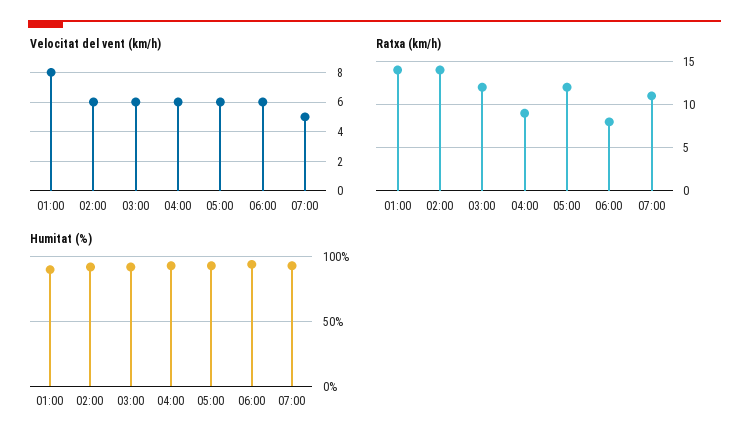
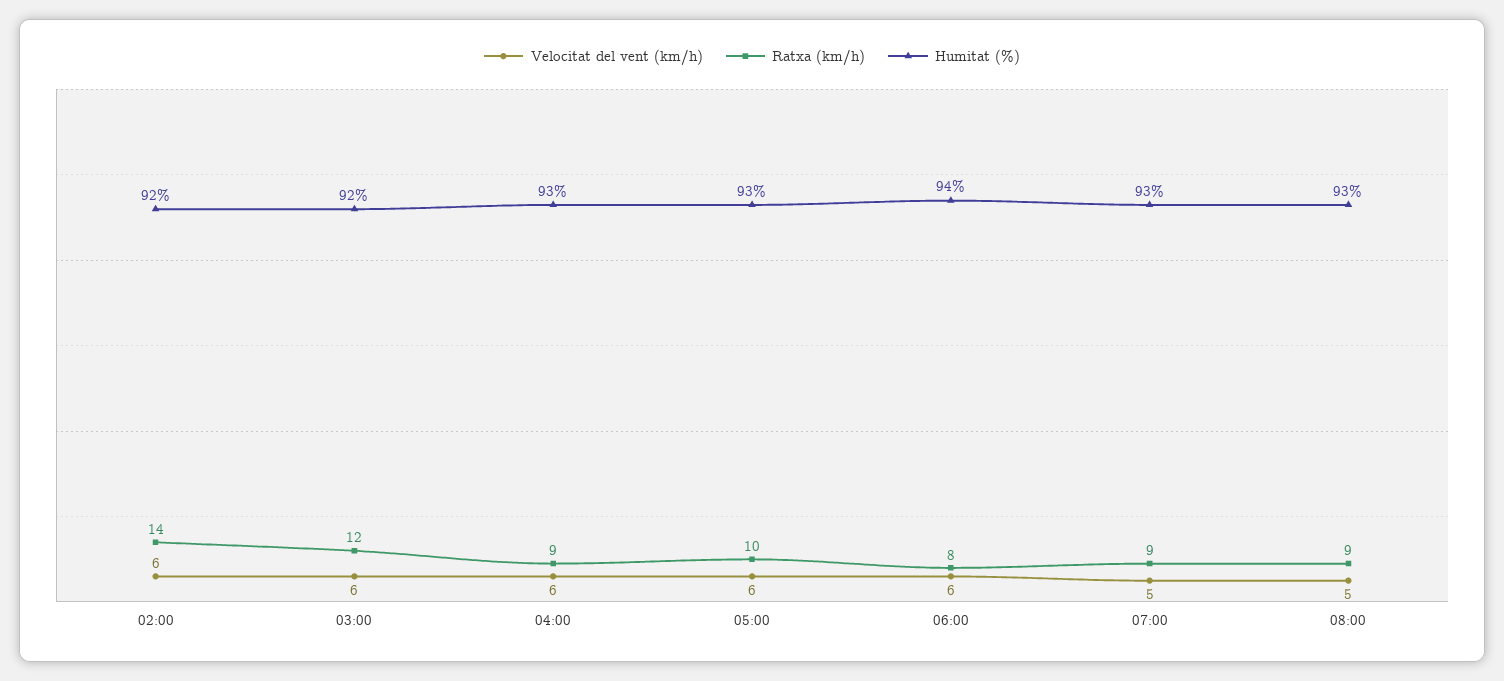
Velocitat del vent (km/h), 01:00: 8 -> none
Ratxa (km/h), 01:00: 14 -> none
Ratxa (km/h), 05:00: 12 -> 10
Ratxa (km/h), 07:00: 11 -> 9
Humitat (%), 01:00: 90 -> none
Velocitat del vent (km/h), 08:00: none -> 5
Ratxa (km/h), 08:00: none -> 9
Humitat (%), 08:00: none -> 93

